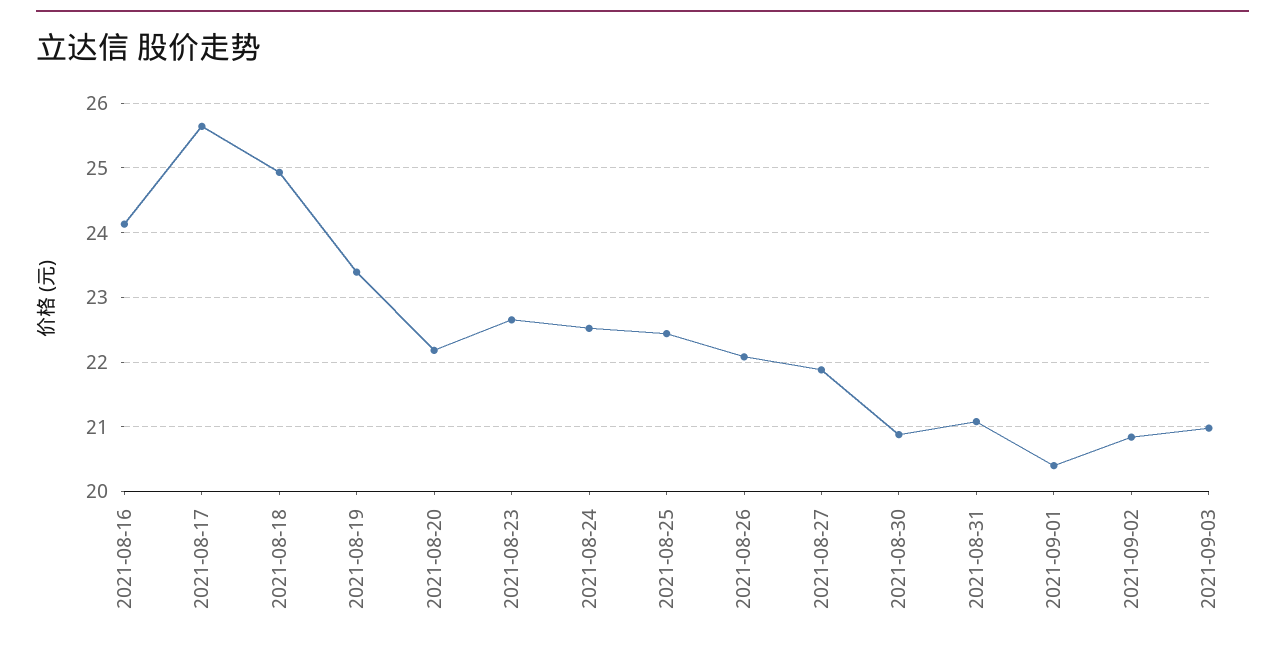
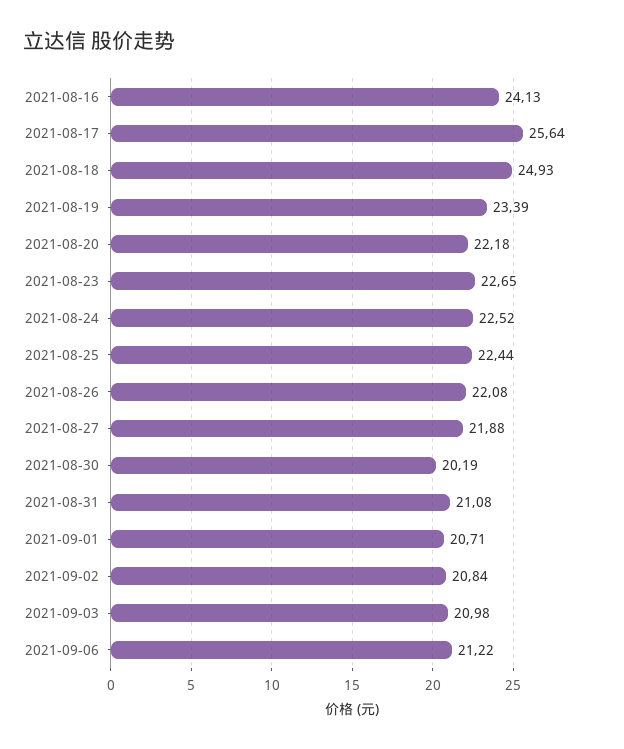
2021-08-30: 20.9 -> 20.19
2021-09-01: 20.4 -> 20.71
2021-09-06: none -> 21.22

